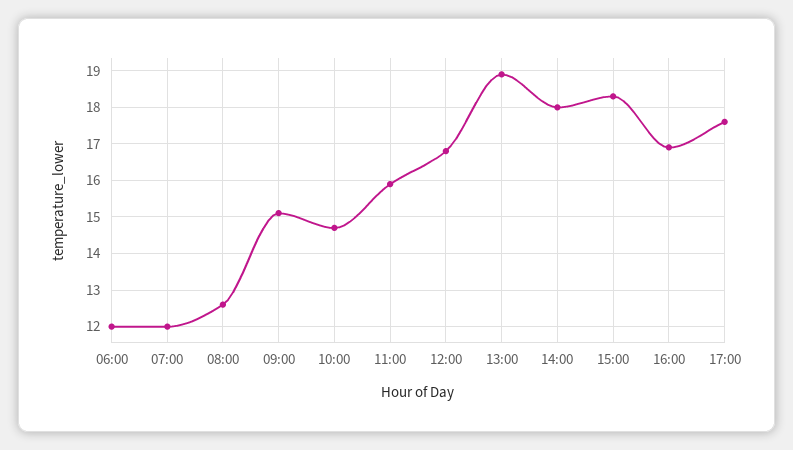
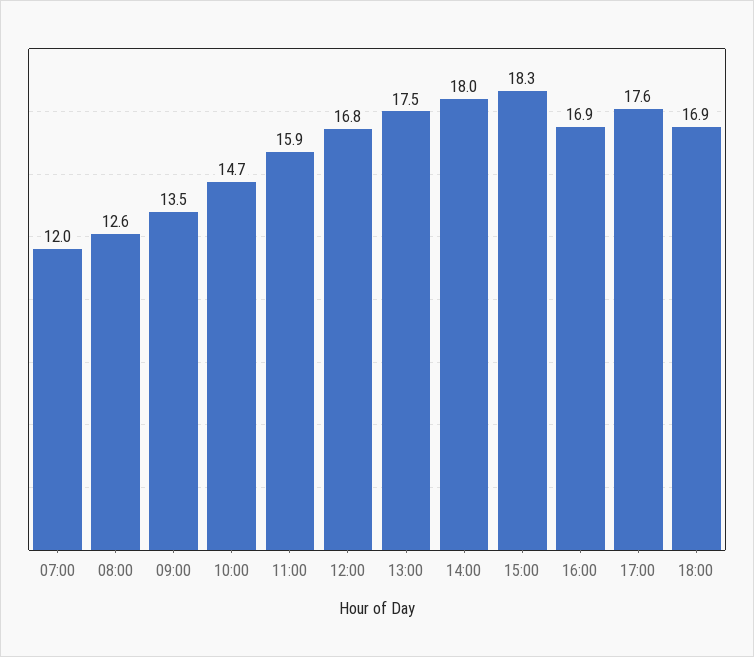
06:00: 12 -> none
09:00: 15 -> 13.5
13:00: 19 -> 17.5
18:00: none -> 16.9

